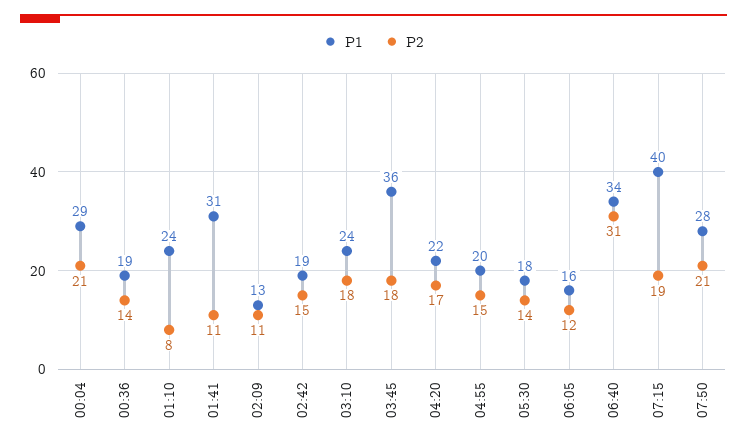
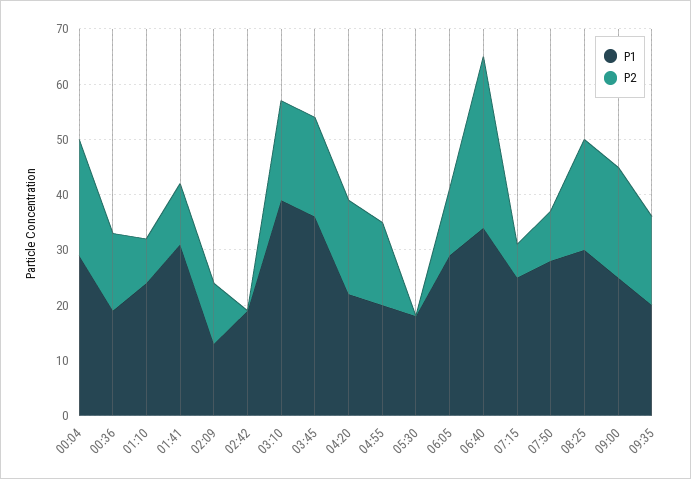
P2, 02:42: 15 -> 0
P1, 03:10: 24 -> 40
P2, 05:30: 14 -> 0
P1, 06:05: 16 -> 30
P1, 07:15: 40 -> 25
P2, 07:15: 19 -> 5
P2, 07:50: 21 -> 10
P1, 08:25: none -> 30
P2, 08:25: none -> 20
P1, 09:00: none -> 25
P2, 09:00: none -> 20
P1, 09:35: none -> 20
P2, 09:35: none -> 15

